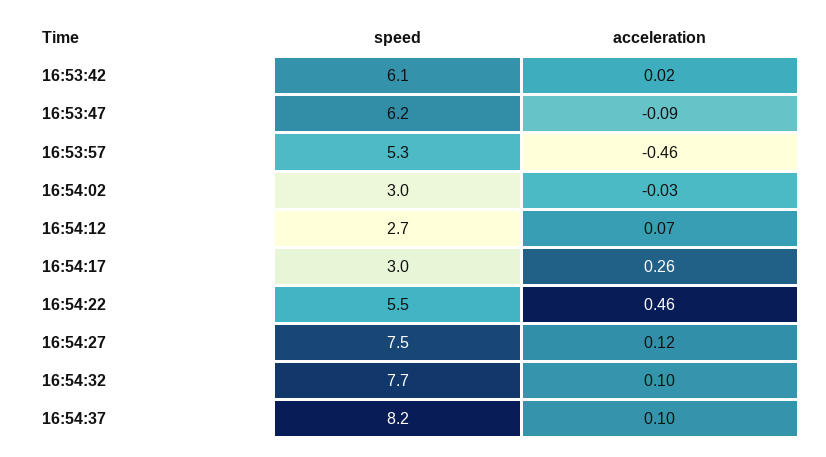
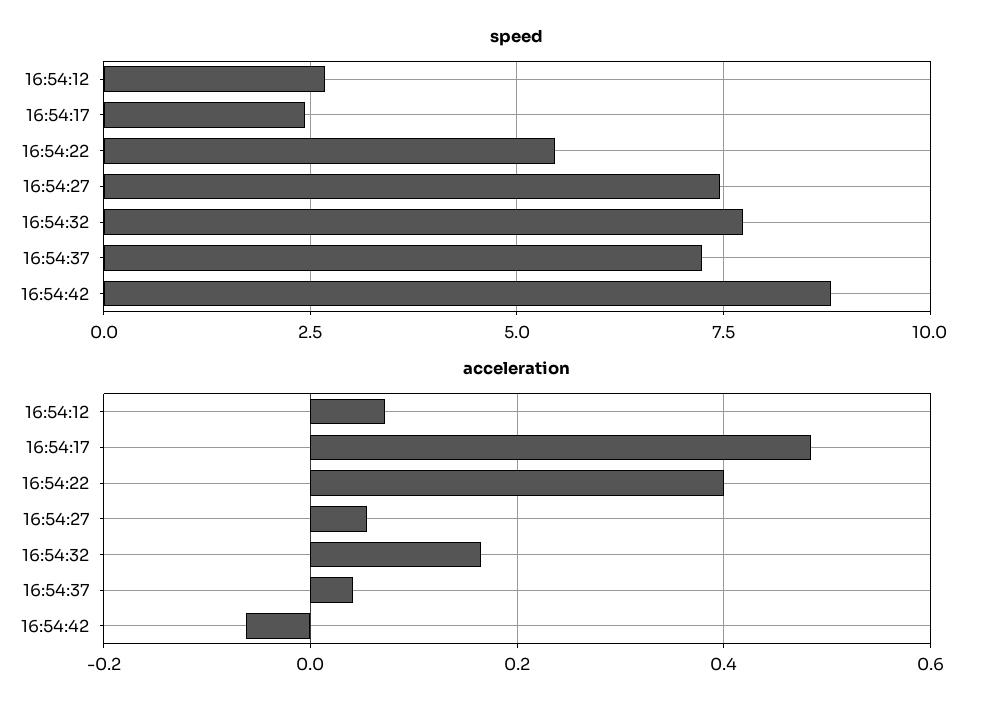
speed, 16:53:42: 6.1 -> none
acceleration, 16:53:42: 0.02 -> none
speed, 16:53:47: 6.2 -> none
acceleration, 16:53:47: -0.09 -> none
speed, 16:53:57: 5.3 -> none
acceleration, 16:53:57: -0.46 -> none
speed, 16:54:02: 3 -> none
acceleration, 16:54:02: -0.03 -> none
speed, 16:54:17: 3 -> 2.5
acceleration, 16:54:17: 0.26 -> 0.48
acceleration, 16:54:22: 0.46 -> 0.4
acceleration, 16:54:27: 0.12 -> 0.06
acceleration, 16:54:32: 0.1 -> 0.16
speed, 16:54:37: 8.2 -> 7.25
acceleration, 16:54:37: 0.1 -> 0.04
speed, 16:54:42: none -> 8.75
acceleration, 16:54:42: none -> -0.06

